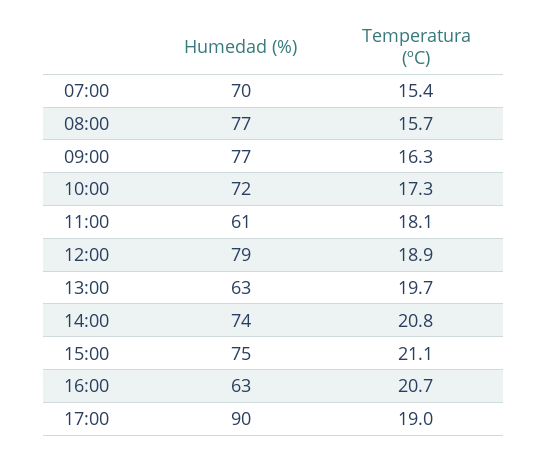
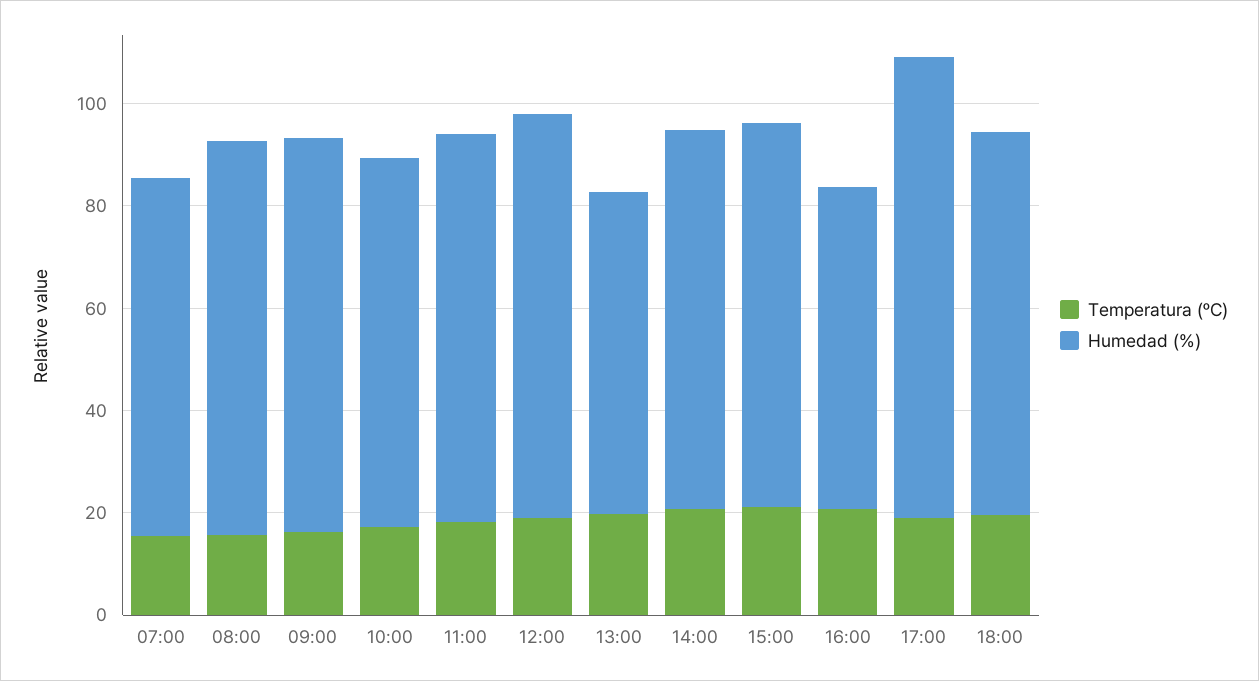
Humedad (%), 11:00: 61 -> 75
Temperatura (ºC), 18:00: none -> 20
Humedad (%), 18:00: none -> 75

